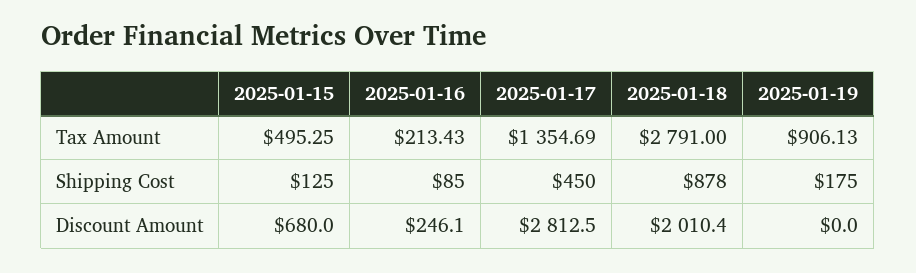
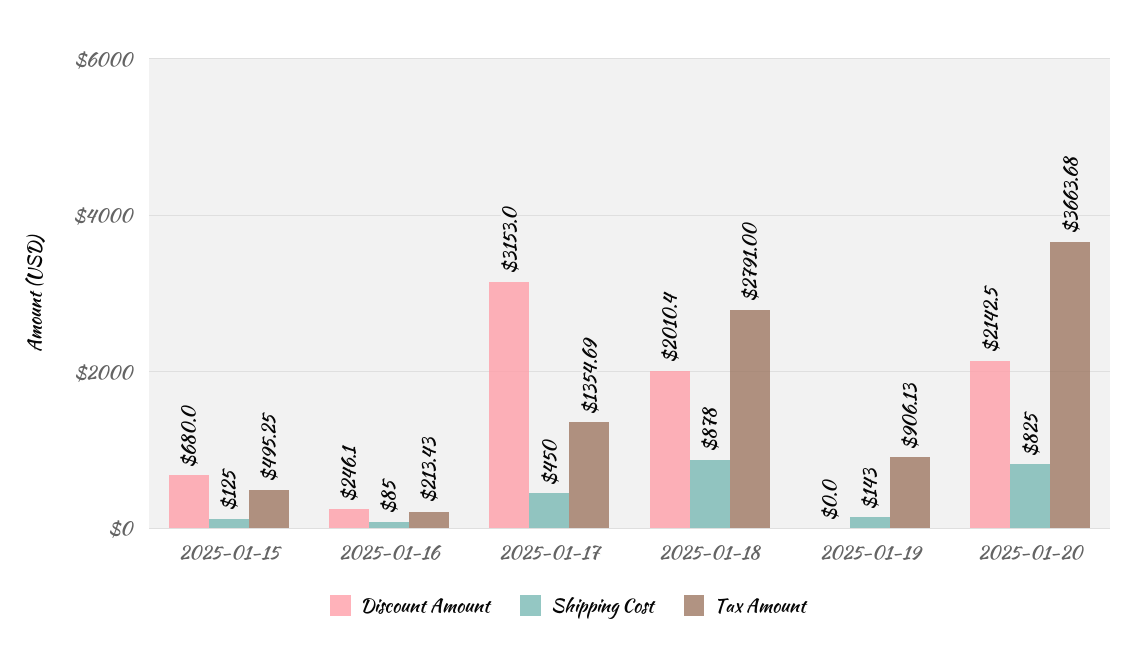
Shipping Cost, 2025-01-19: 175 -> 143
Discount Amount, 2025-01-17: 2812.5 -> 3153
Discount Amount, 2025-01-20: none -> 2142.5
Shipping Cost, 2025-01-20: none -> 825
Tax Amount, 2025-01-20: none -> 3663.68

